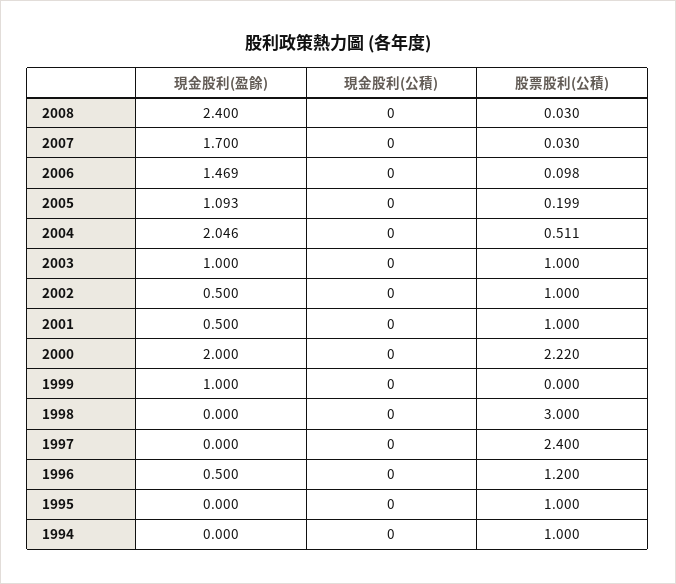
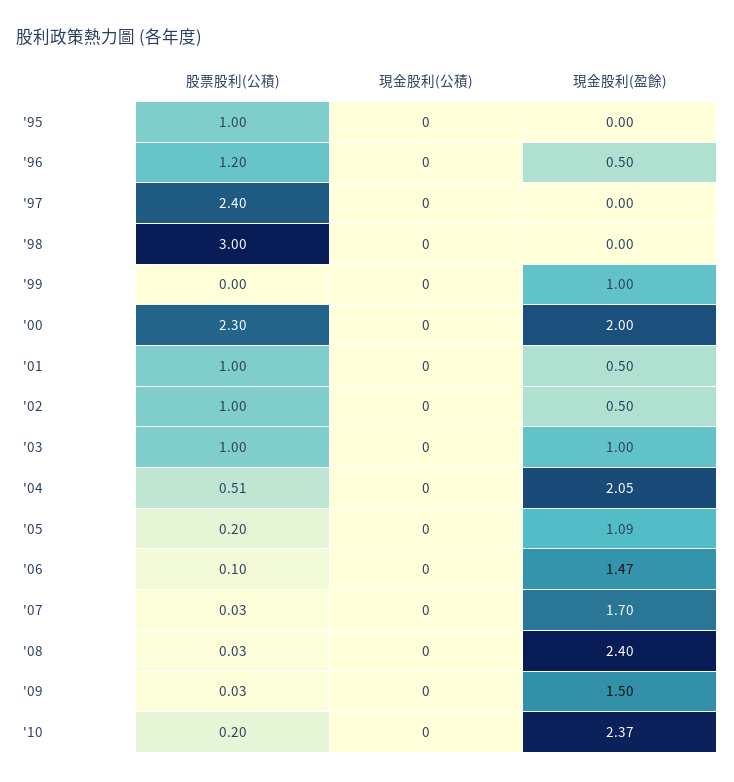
股票股利(公積), 2000: 2.22 -> 2.3
現金股利(盈餘), 1994: 0 -> none
現金股利(公積), 1994: 0 -> none
股票股利(公積), 1994: 1 -> none
股票股利(公積), '09: none -> 0.03
現金股利(公積), '09: none -> 0
現金股利(盈餘), '09: none -> 1.5
股票股利(公積), '10: none -> 0.2
現金股利(公積), '10: none -> 0
現金股利(盈餘), '10: none -> 2.37

